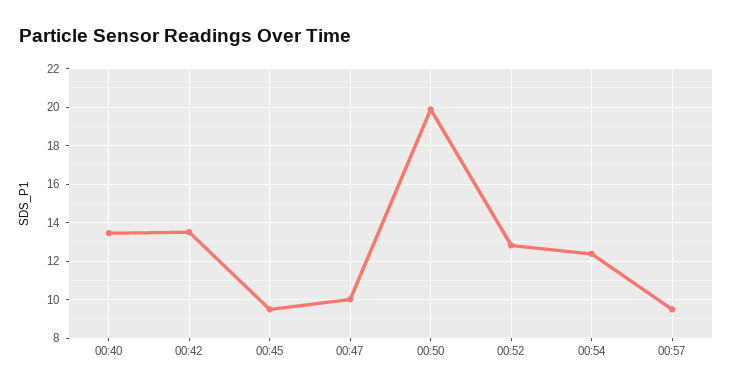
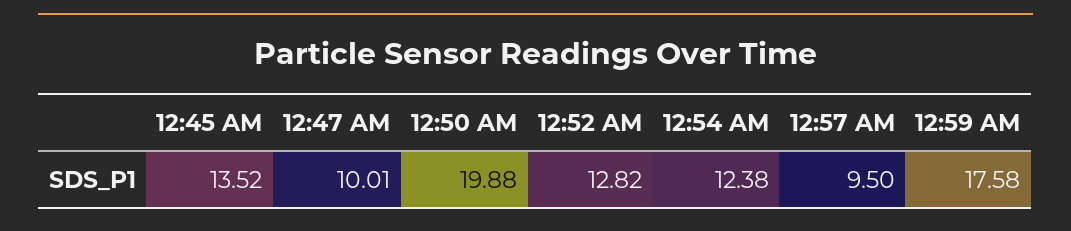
00:40: 13.5 -> none
00:42: 13.5 -> none
00:45: 9.5 -> 13.52
12:59 AM: none -> 17.58

